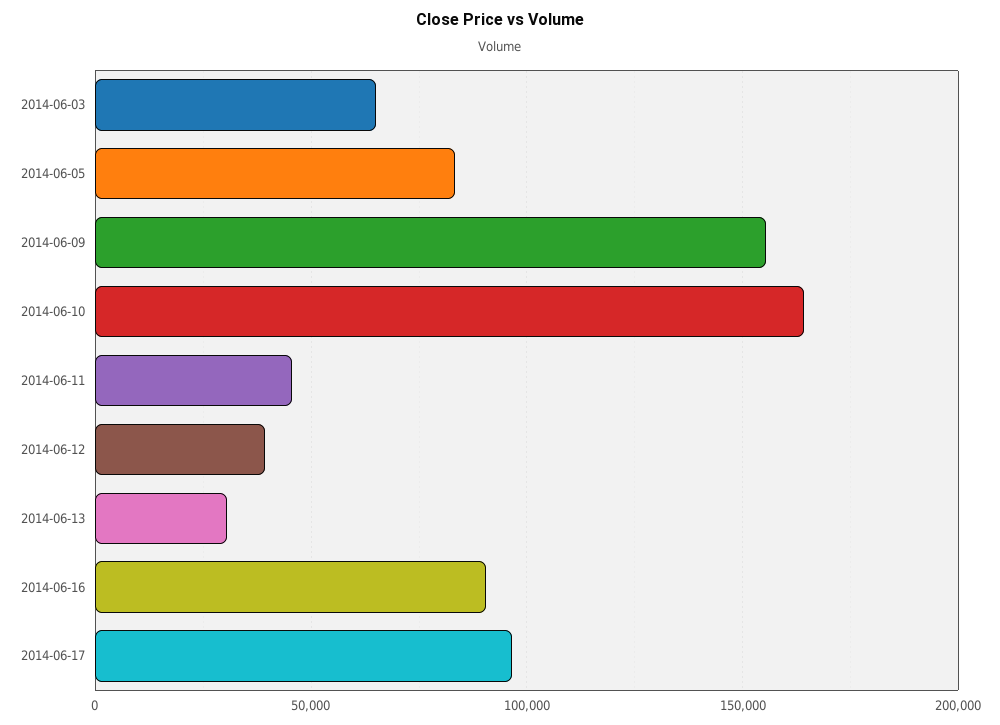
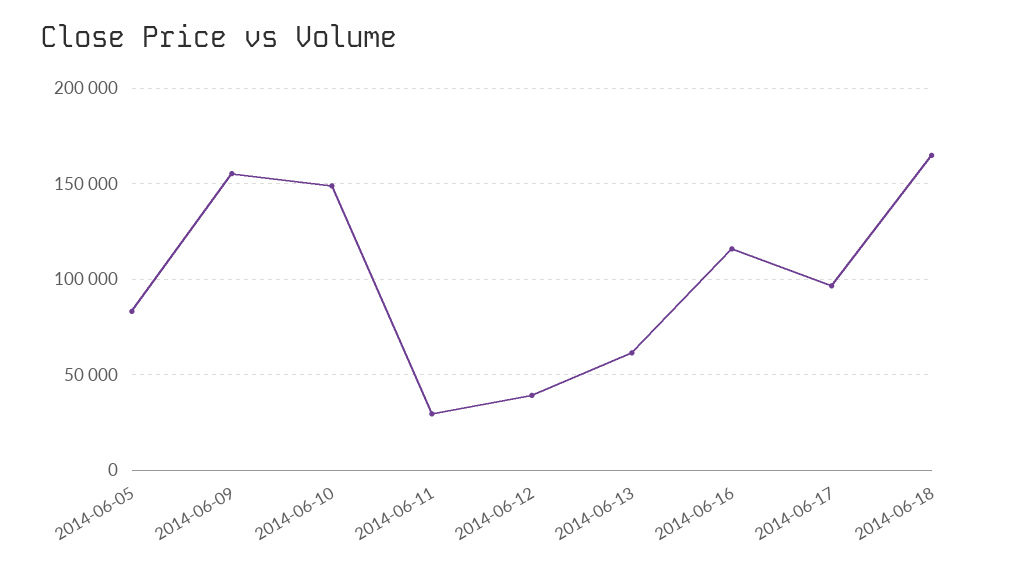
2014-06-03: 65000 -> none
2014-06-10: 165000 -> 150000
2014-06-11: 45000 -> 30000
2014-06-13: 30000 -> 60000
2014-06-16: 90000 -> 115000
2014-06-18: none -> 165000

